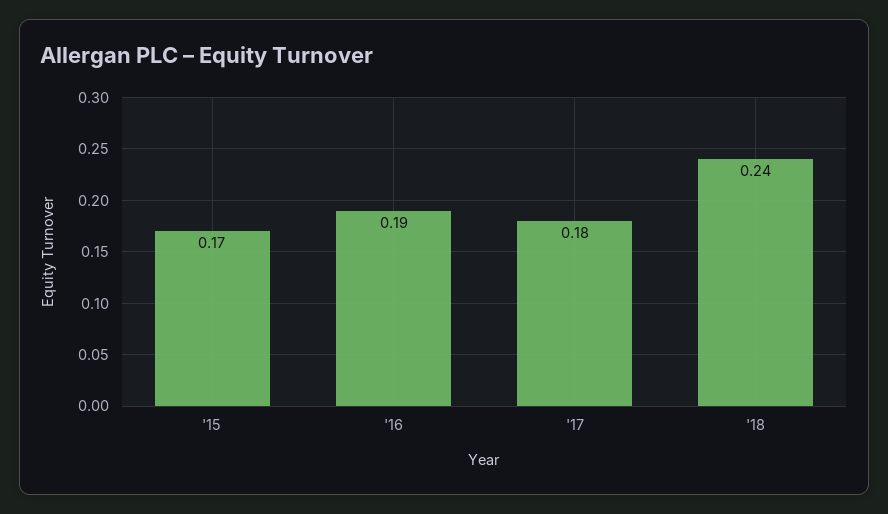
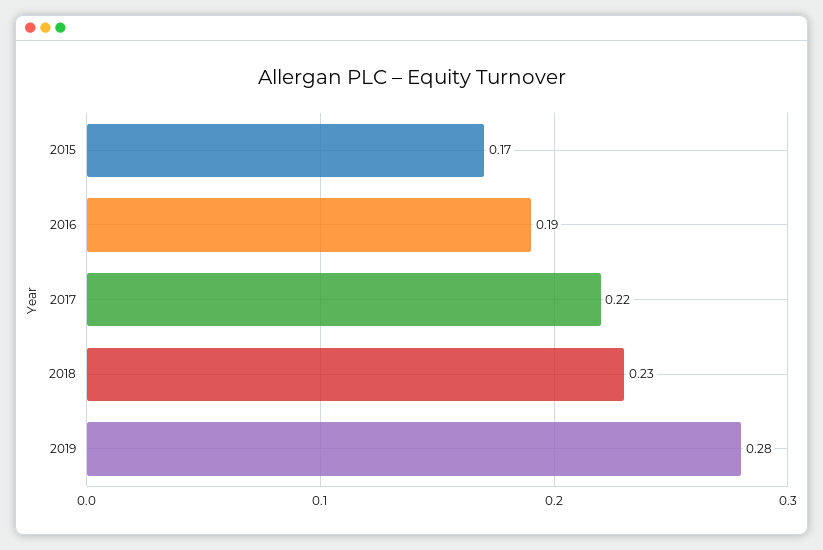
'17: 0.18 -> 0.22
'18: 0.24 -> 0.23
2019: none -> 0.28

